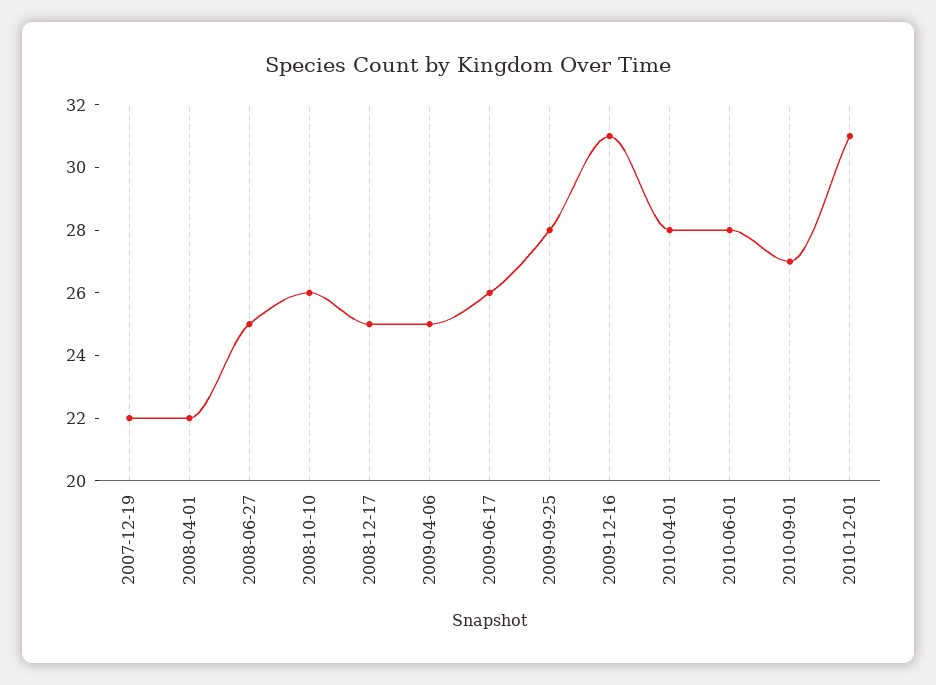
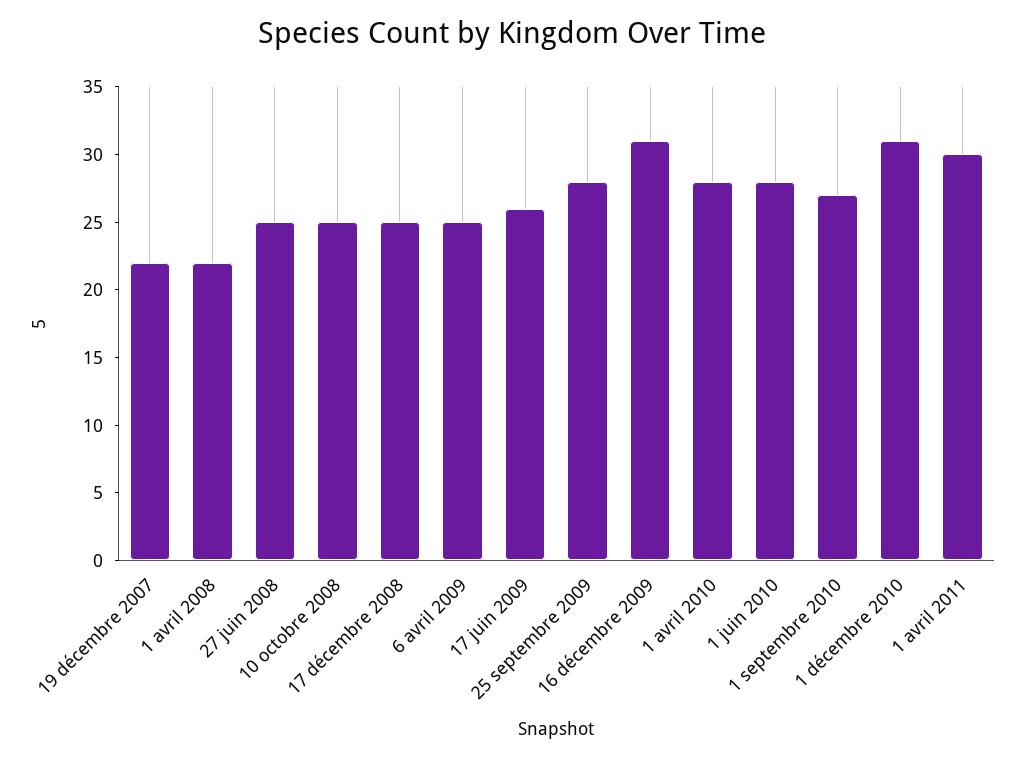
2008-10-10: 26 -> 25
1 avril 2011: none -> 30

